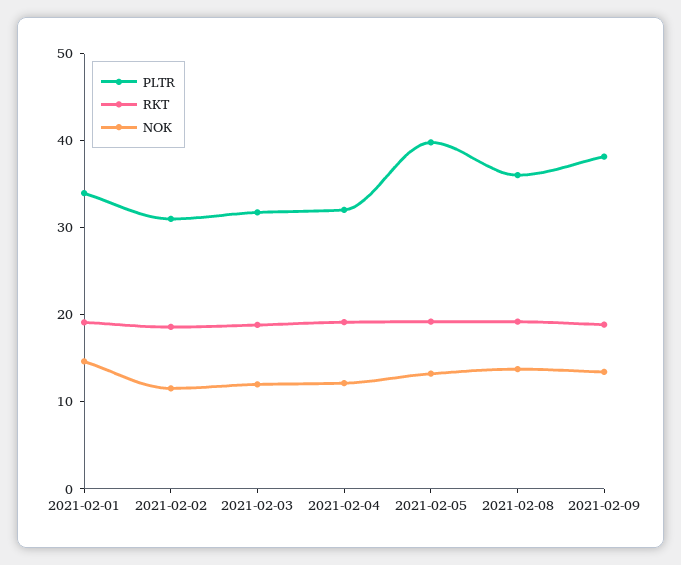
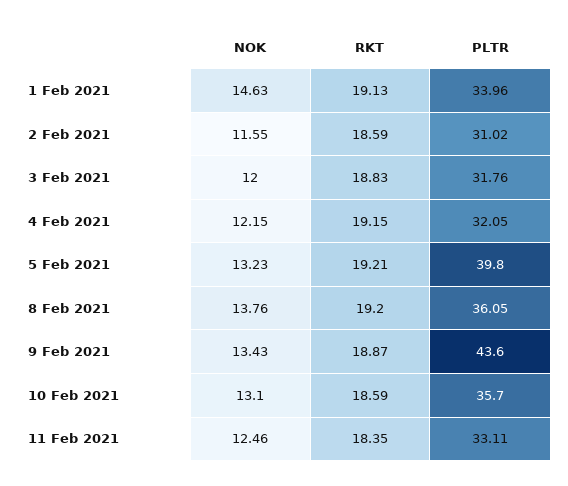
PLTR, 2021-02-09: 38 -> 43.6
NOK, 10 Feb 2021: none -> 13.1
RKT, 10 Feb 2021: none -> 18.59
PLTR, 10 Feb 2021: none -> 35.7
NOK, 11 Feb 2021: none -> 12.46
RKT, 11 Feb 2021: none -> 18.35
PLTR, 11 Feb 2021: none -> 33.11

